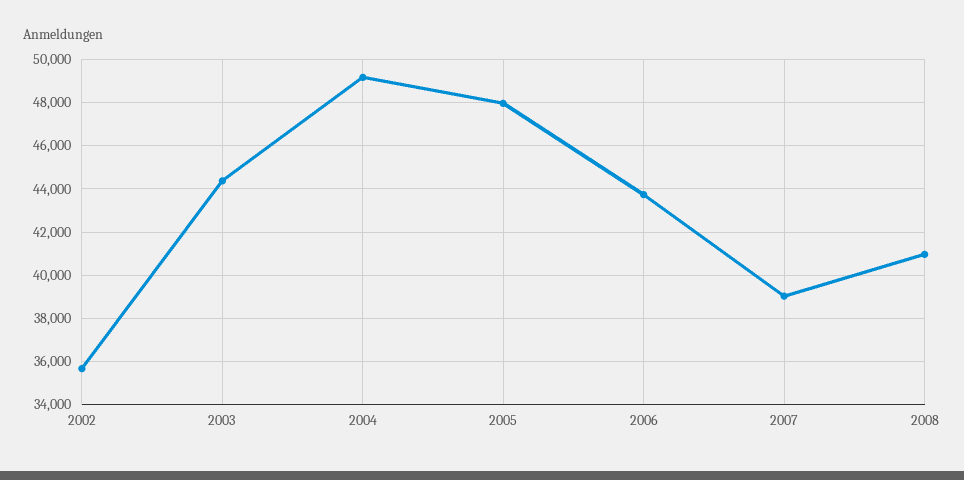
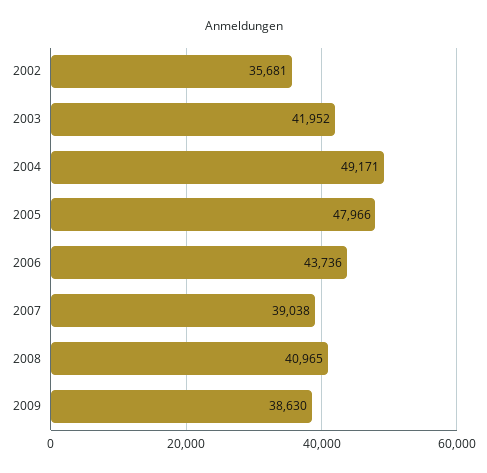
2003: 44500 -> 41952
2009: none -> 38630

